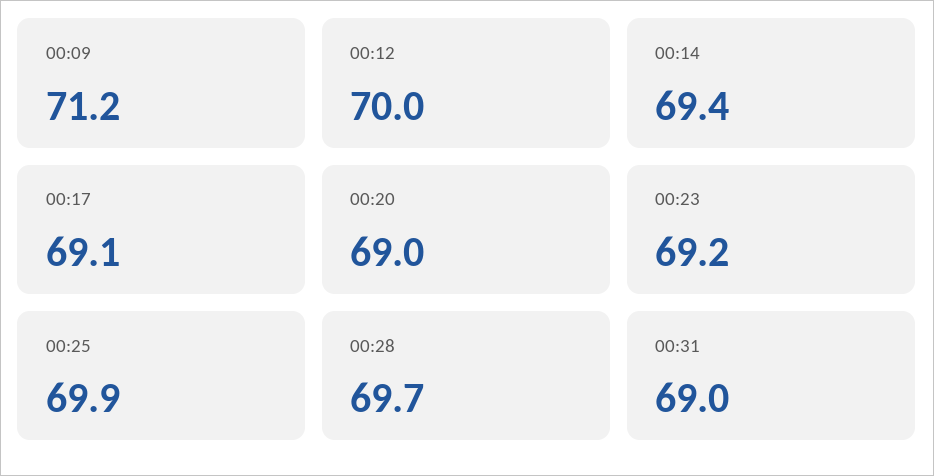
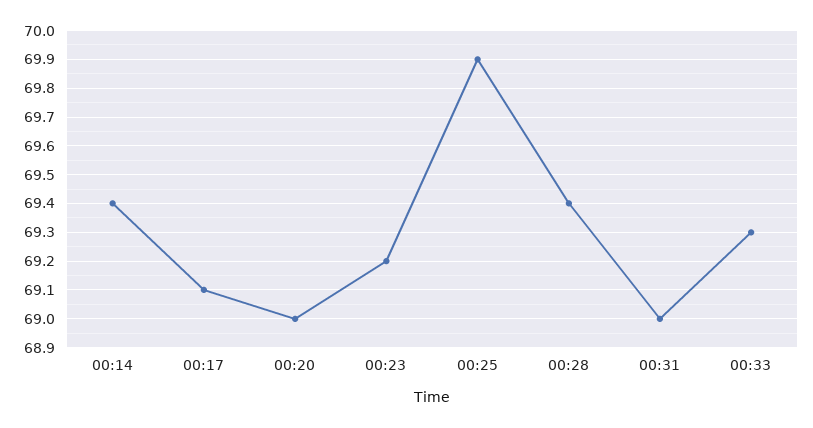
00:09: 71.2 -> none
00:12: 70 -> none
00:28: 69.7 -> 69.4
00:33: none -> 69.3

